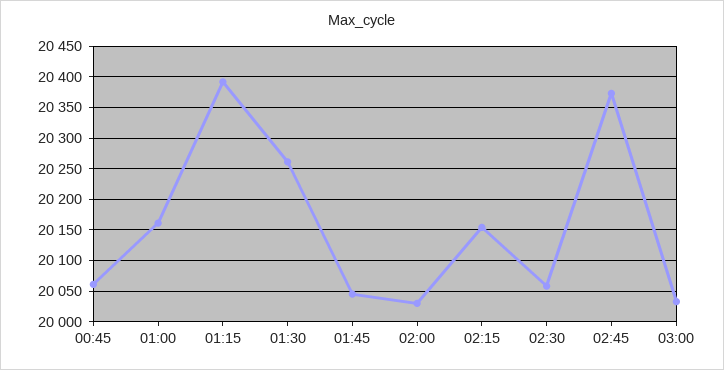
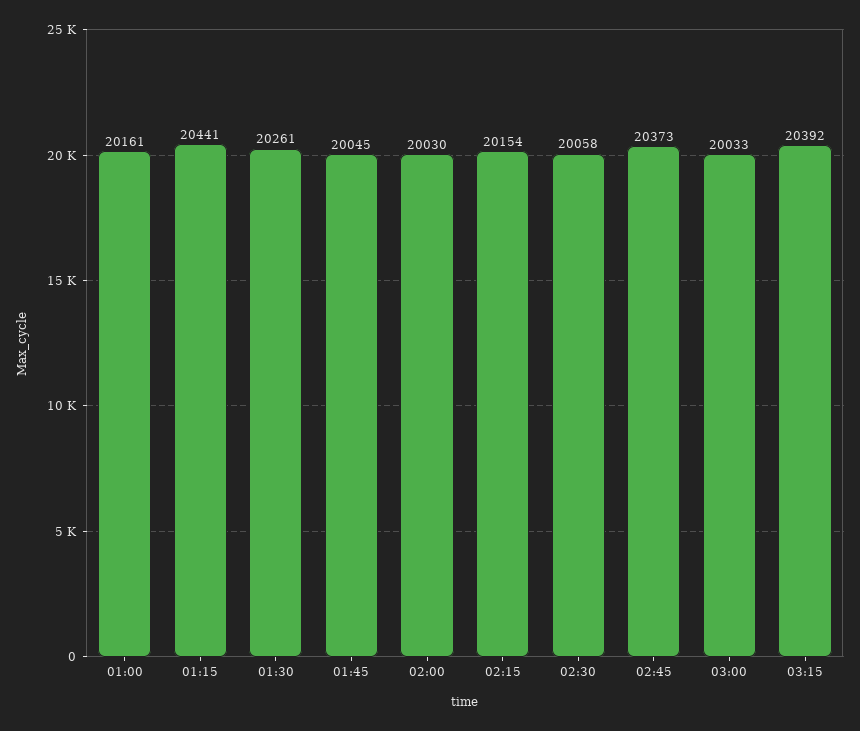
00:45: 20060 -> none
01:15: 20390 -> 20441
03:15: none -> 20392

